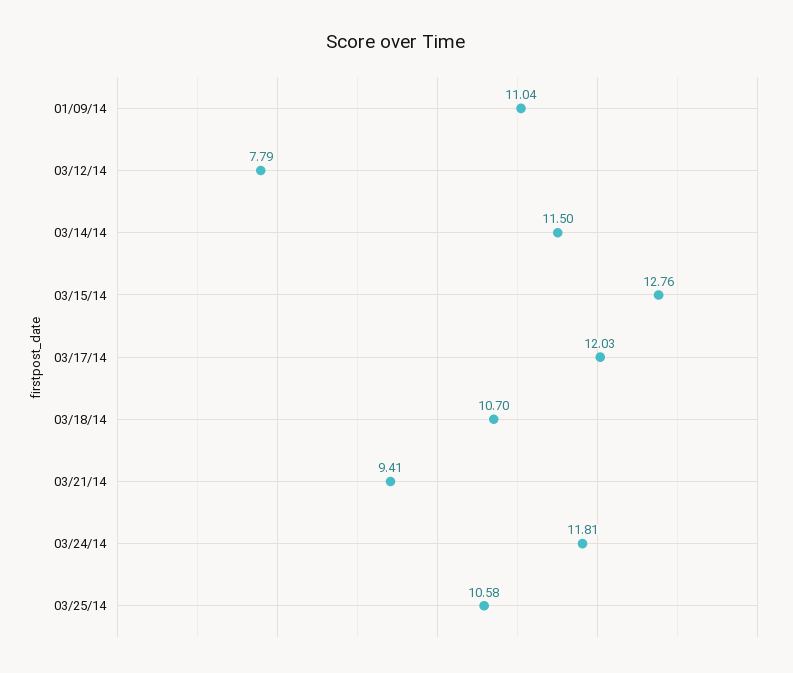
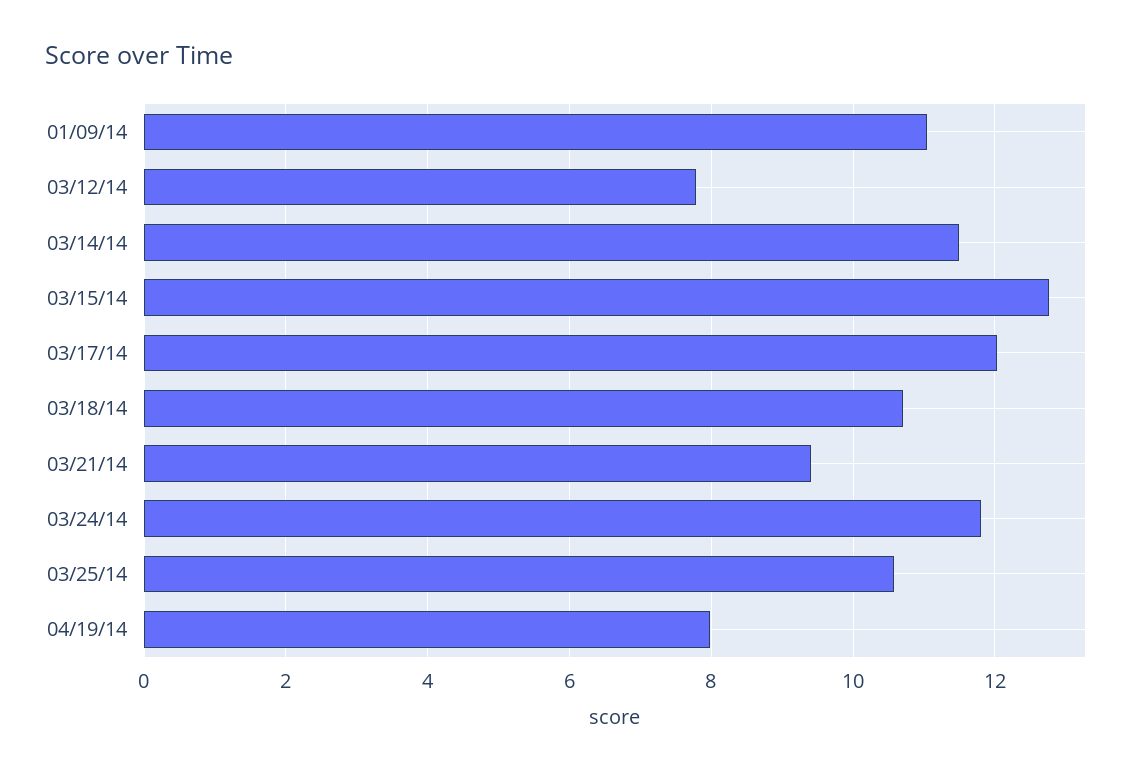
04/19/14: none -> 8

